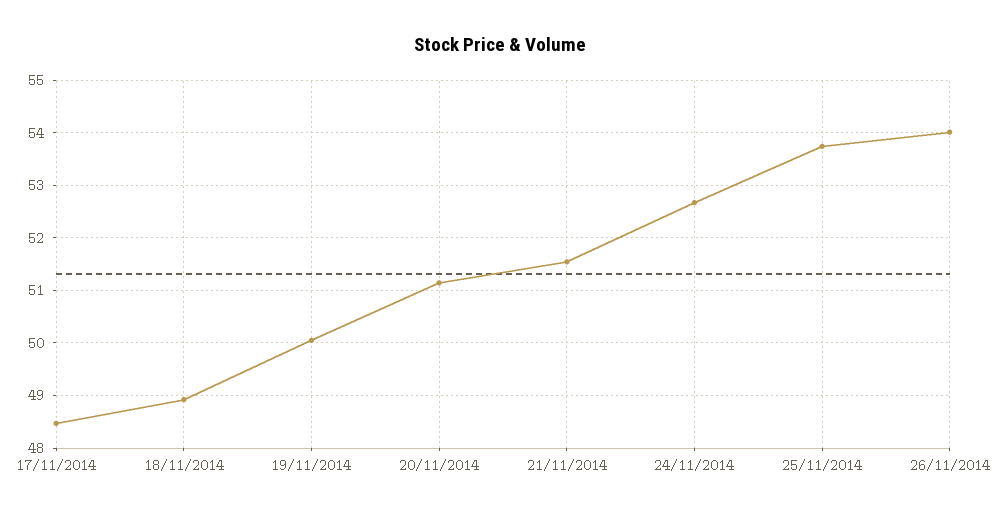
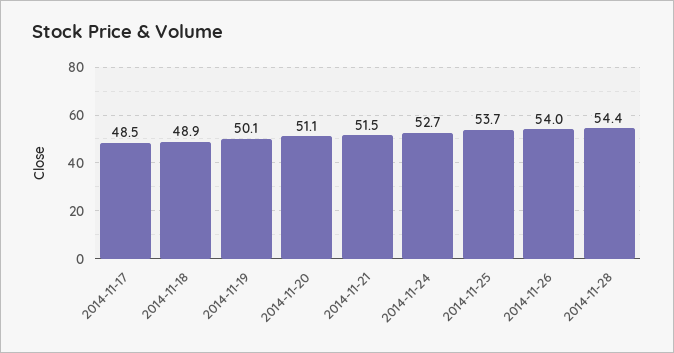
2014-11-28: none -> 54.4

